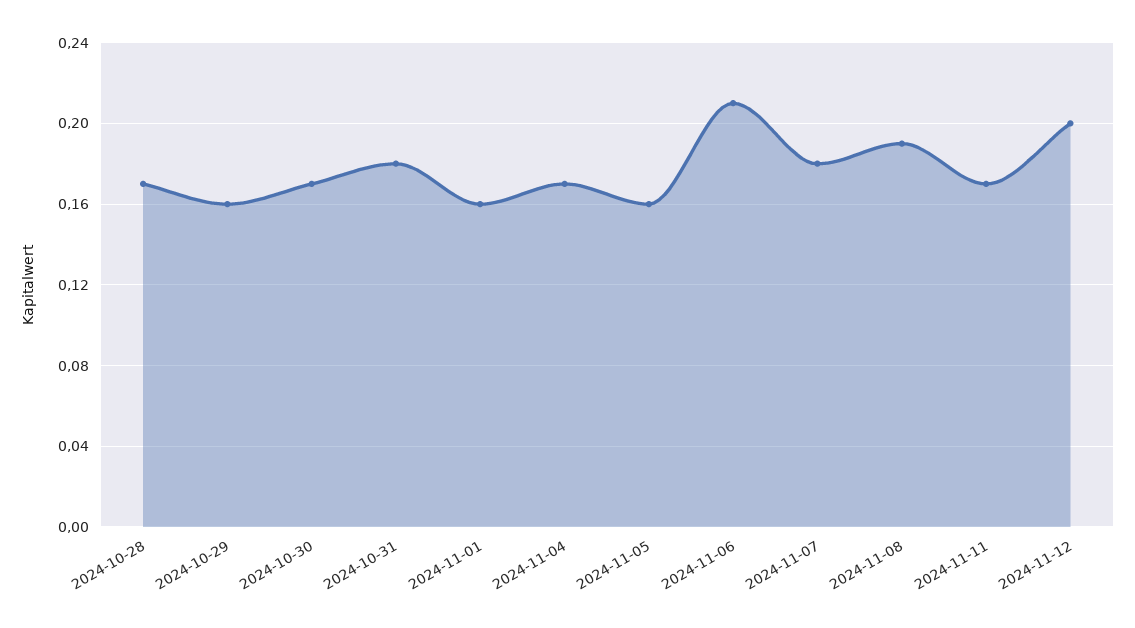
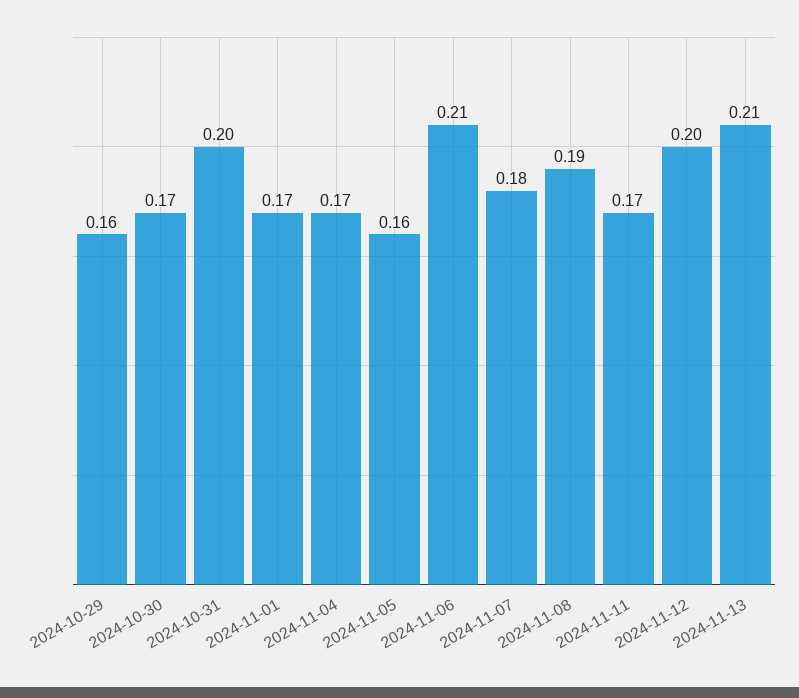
2024-10-28: 0.17 -> none
2024-10-31: 0.18 -> 0.2
2024-11-01: 0.16 -> 0.17
2024-11-13: none -> 0.21

